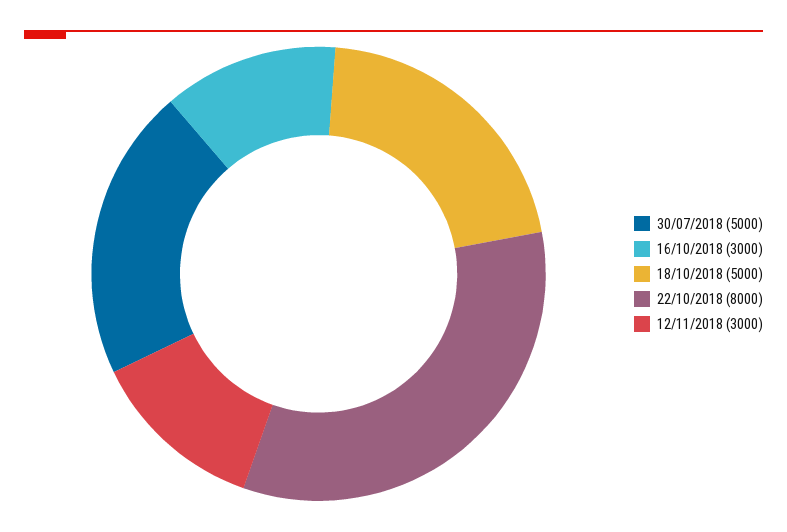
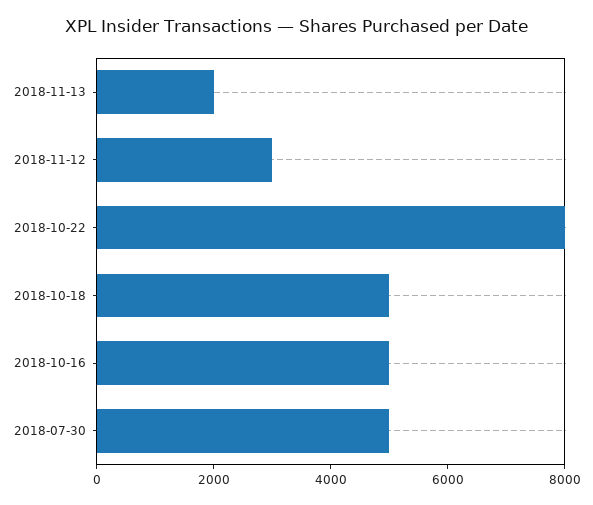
16/10/2018: 3000 -> 5000
2018-11-13: none -> 2000

